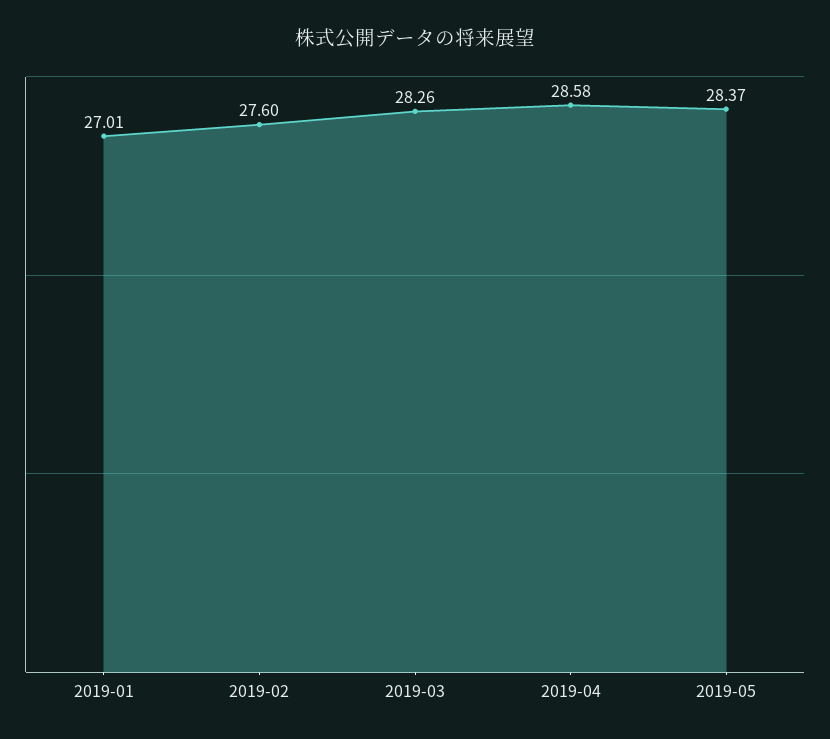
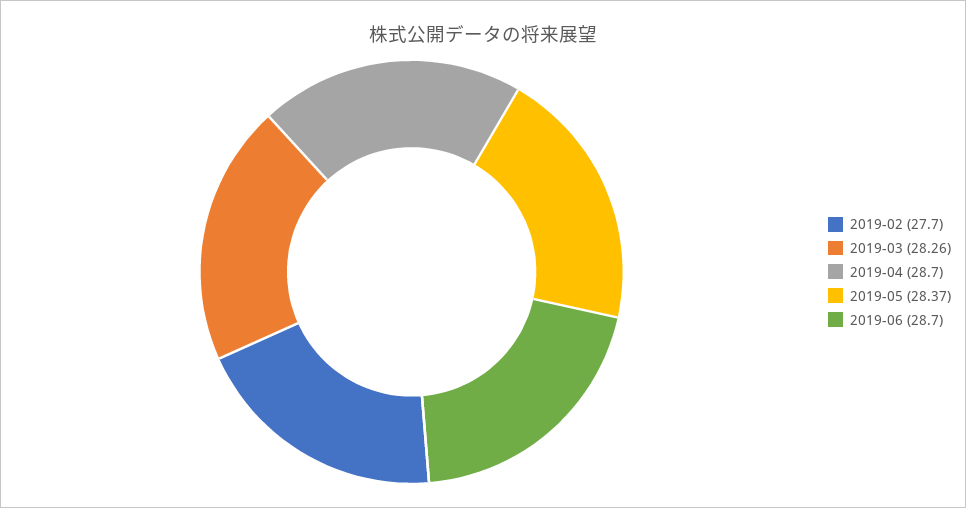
2019-01: 27.01 -> none
2019-02: 27.6 -> 27.7
2019-04: 28.58 -> 28.7
2019-06: none -> 28.7

